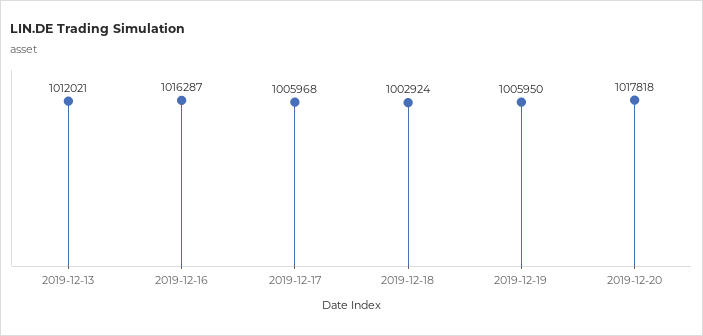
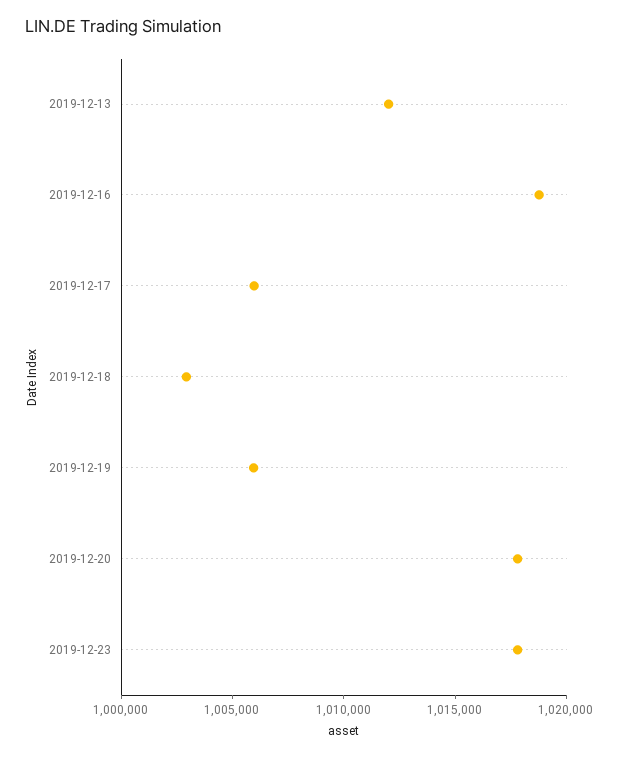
2019-12-16: 1016287 -> 1019000
2019-12-23: none -> 1018000

